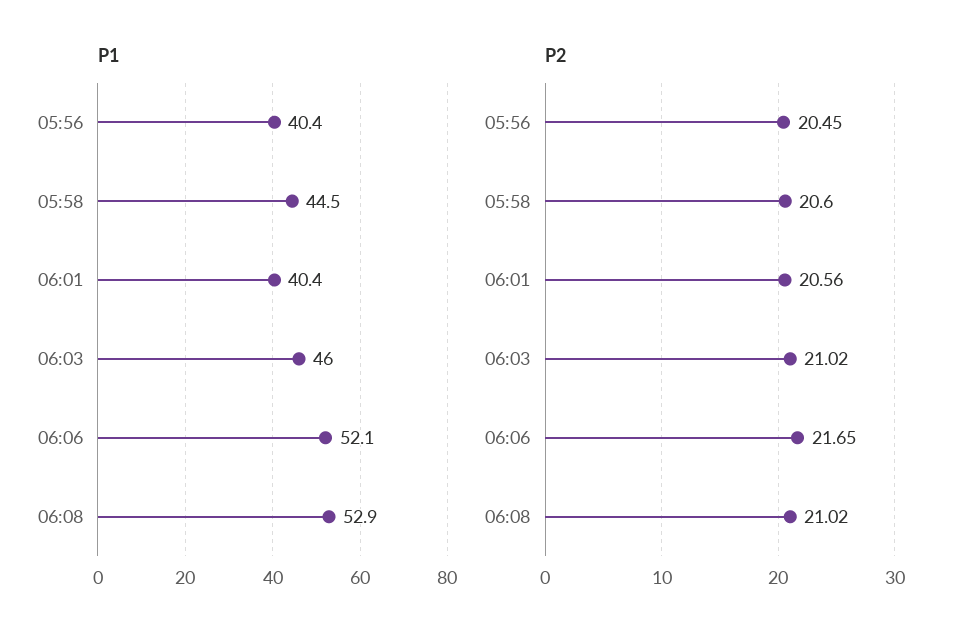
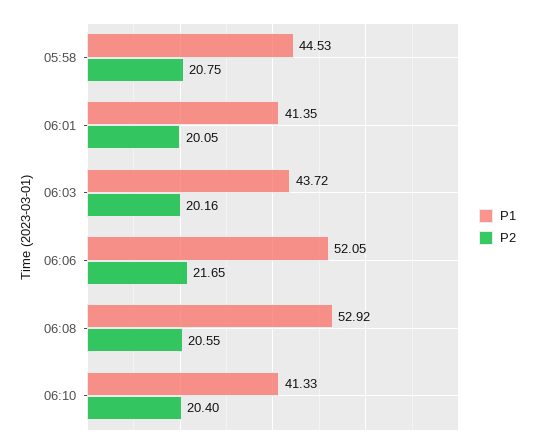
P1, 05:56: 40.4 -> none
P1, 06:01: 40.4 -> 41.35
P1, 06:03: 46 -> 43.72
P2, 05:56: 20.45 -> none
P2, 05:58: 20.6 -> 20.75
P2, 06:01: 20.56 -> 20.05
P2, 06:03: 21.02 -> 20.16
P2, 06:08: 21.02 -> 20.55
P1, 06:10: none -> 41.33
P2, 06:10: none -> 20.4

